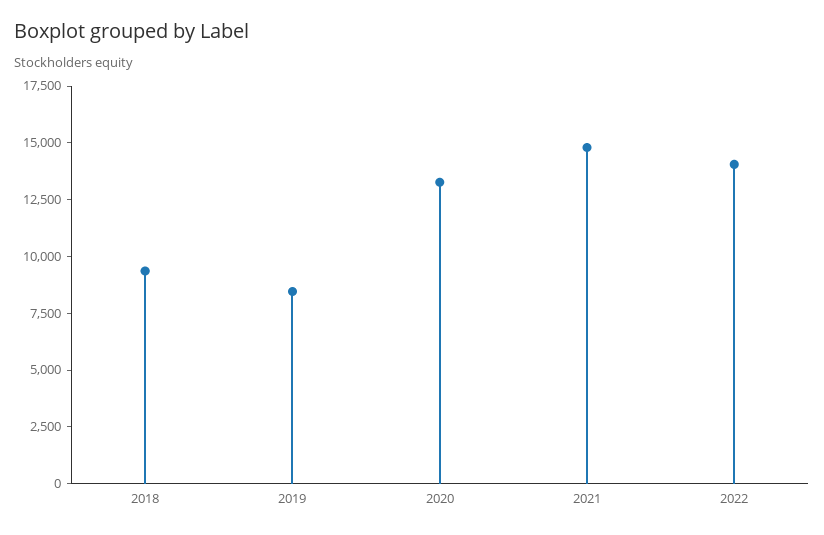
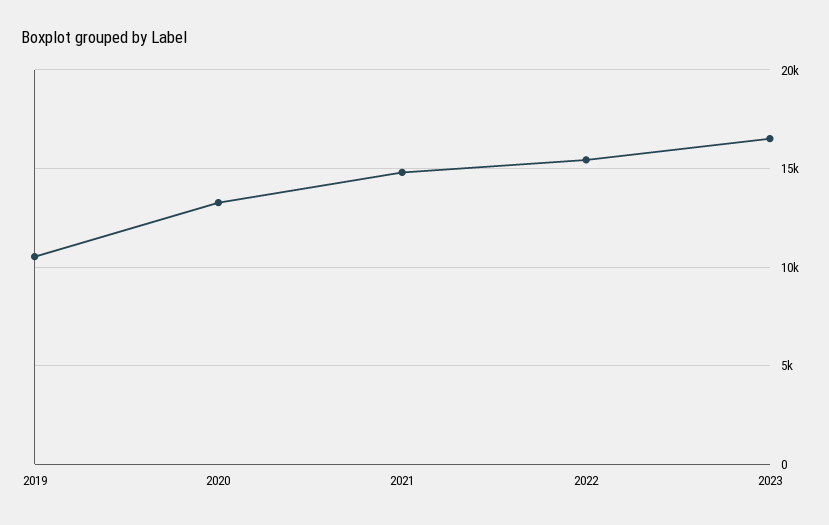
2018: 9500 -> none
2019: 8500 -> 10500
2022: 14000 -> 15500
2023: none -> 16500

